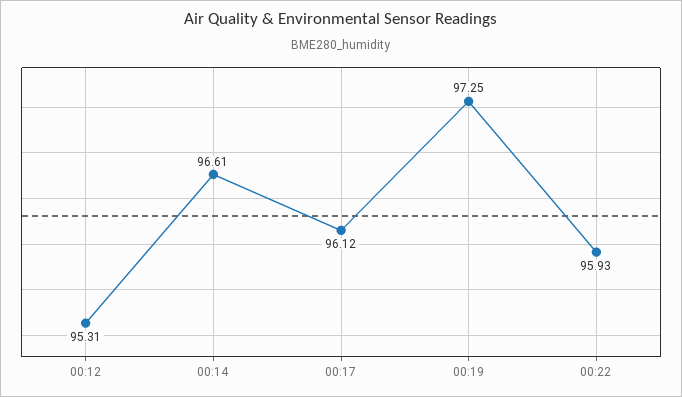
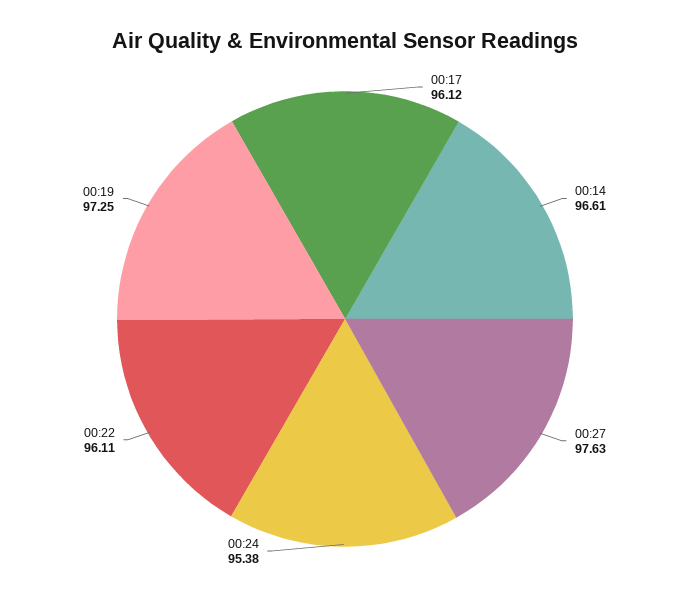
00:12: 95.31 -> none
00:22: 95.93 -> 96.11
00:27: none -> 97.63
00:24: none -> 95.38

